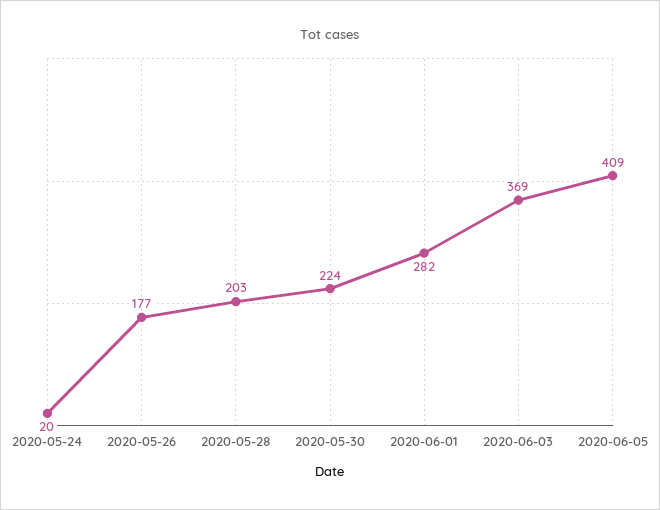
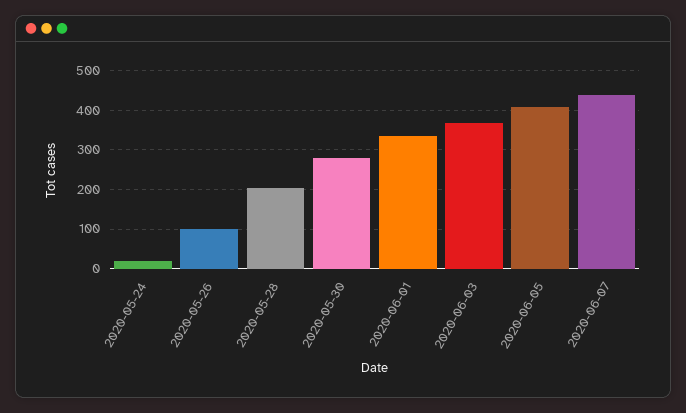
2020-05-26: 177 -> 100
2020-05-30: 224 -> 280
2020-06-01: 282 -> 340
2020-06-07: none -> 440

